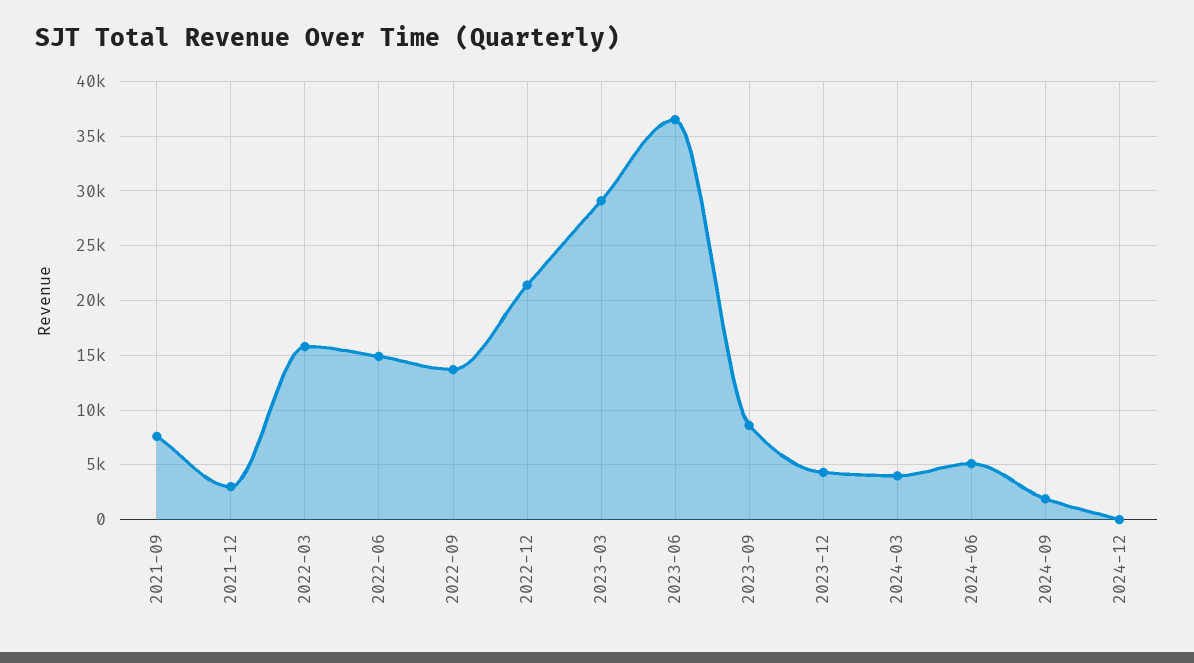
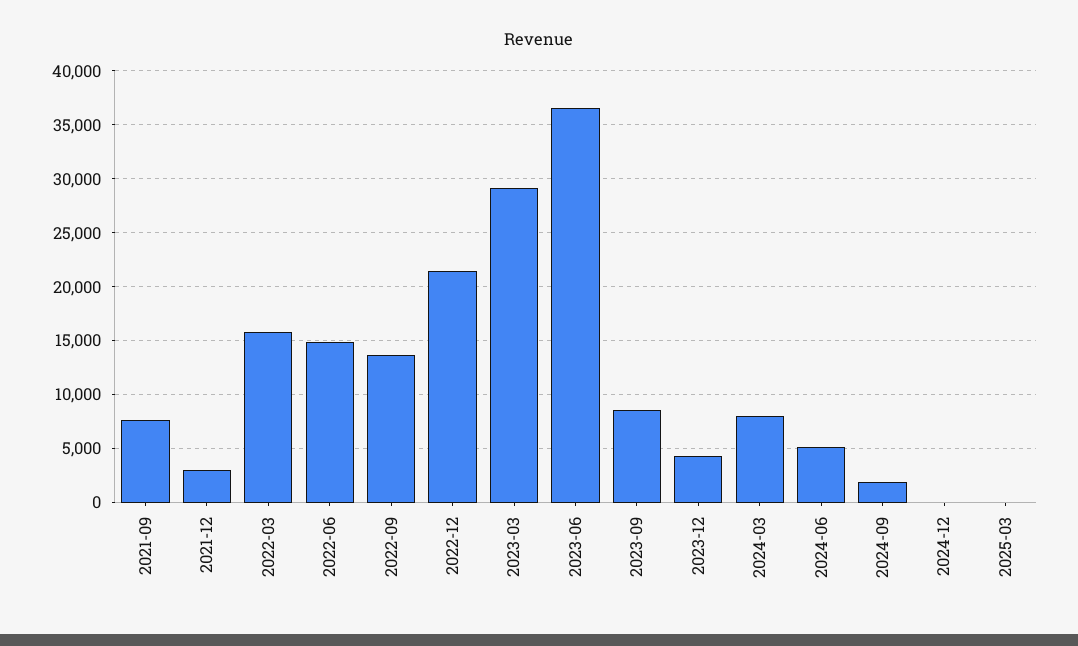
2024-03: 4000 -> 8000
2025-03: none -> 0

